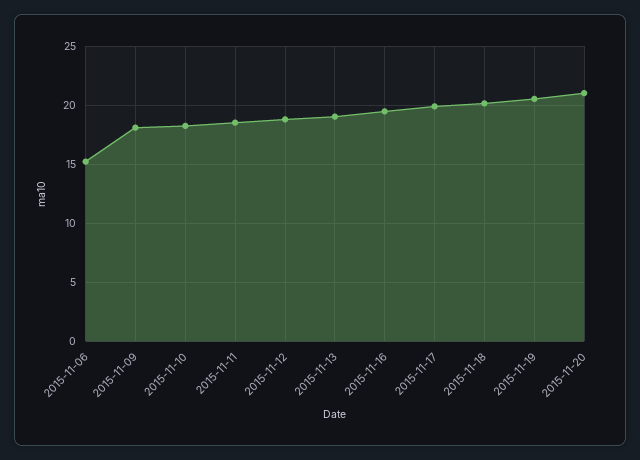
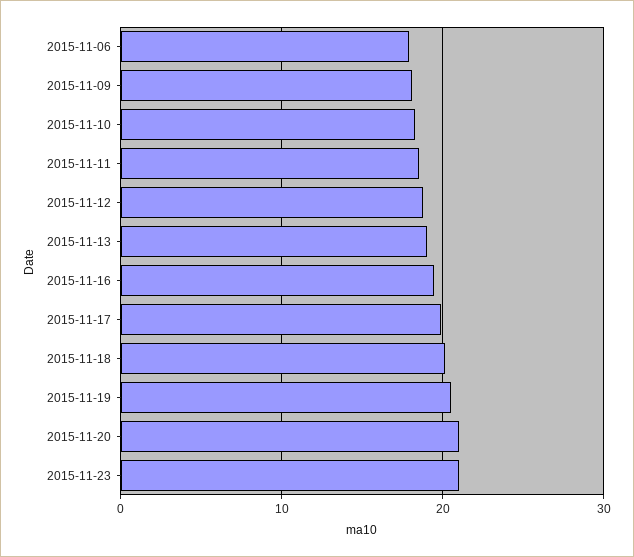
2015-11-06: 15 -> 18
2015-11-23: none -> 21

